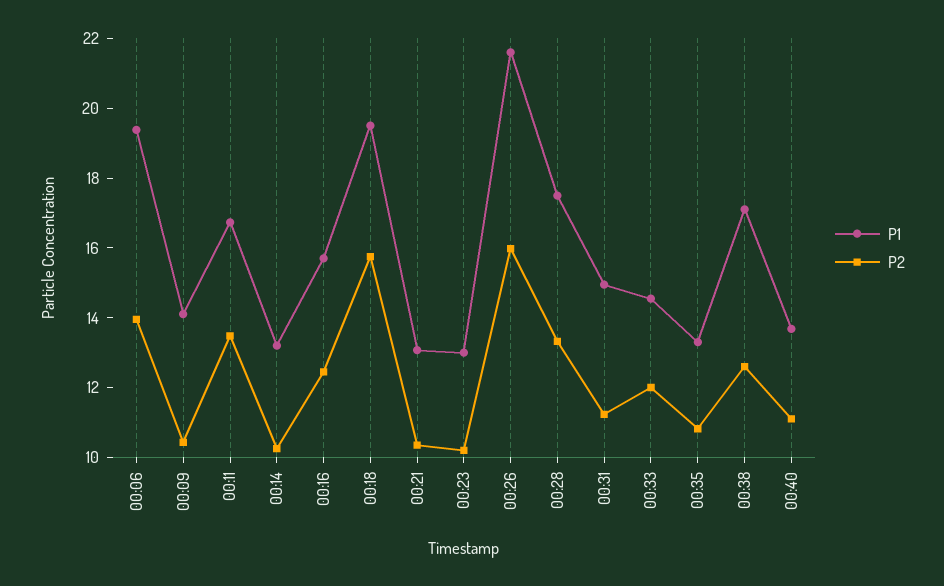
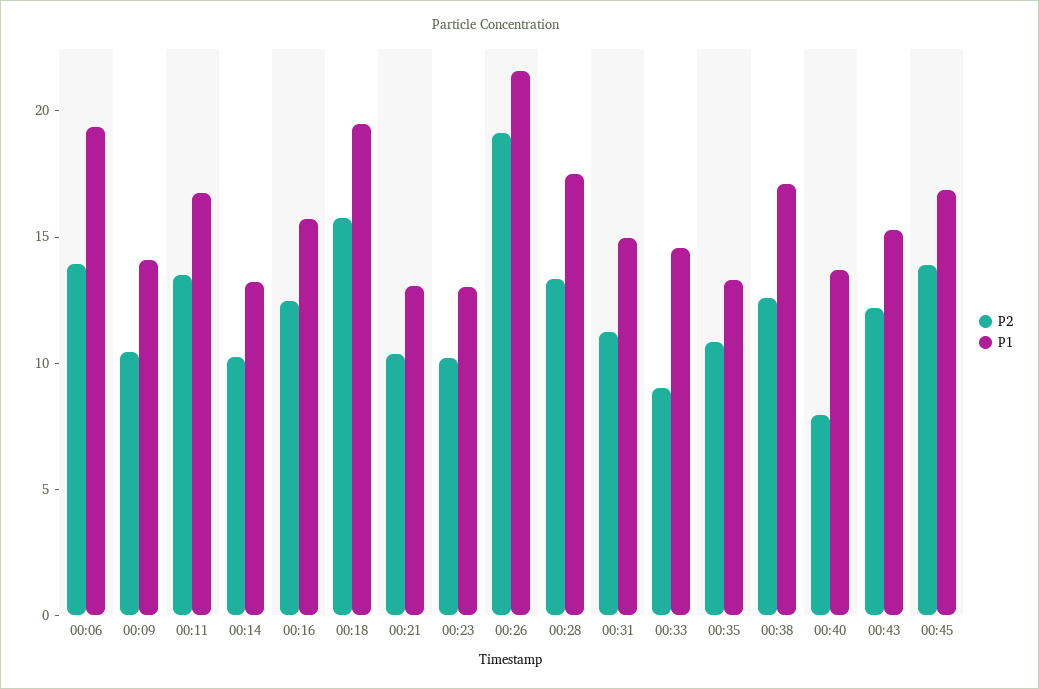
P2, 00:26: 16 -> 19
P2, 00:33: 12 -> 9
P2, 00:40: 11 -> 8
P2, 00:43: none -> 12
P1, 00:43: none -> 15
P2, 00:45: none -> 14
P1, 00:45: none -> 17

